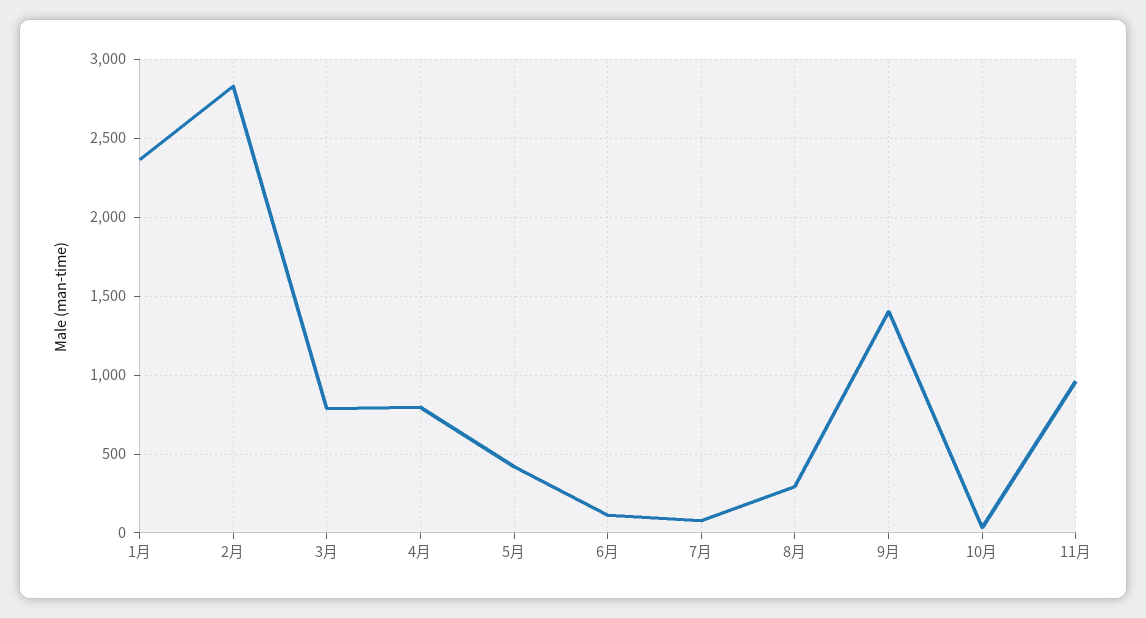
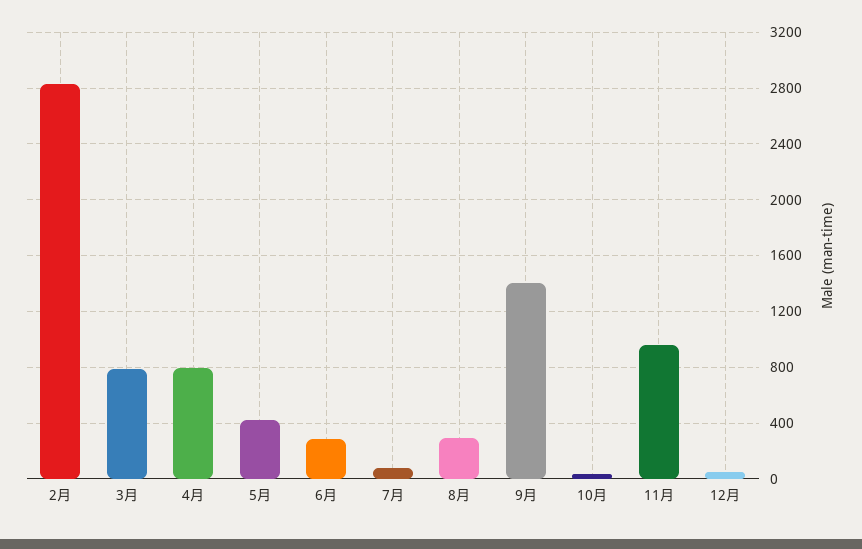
1月: 2350 -> none
6月: 100 -> 300
12月: none -> 50

